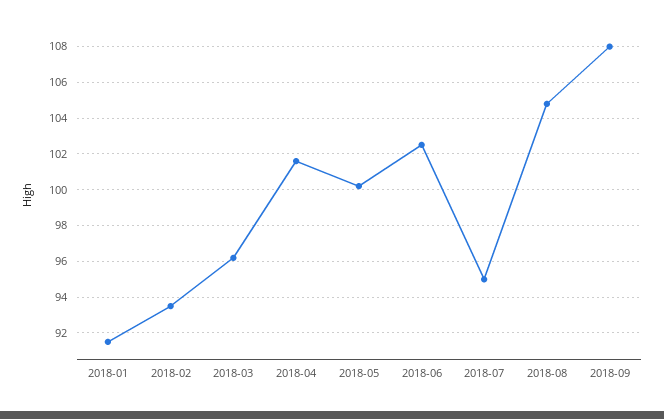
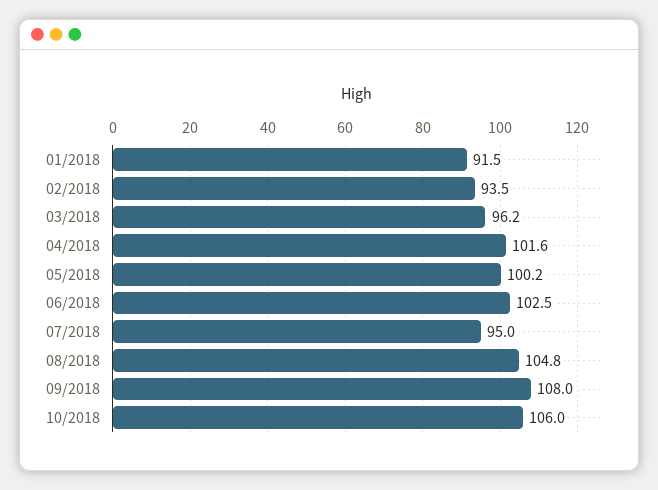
10/2018: none -> 106

